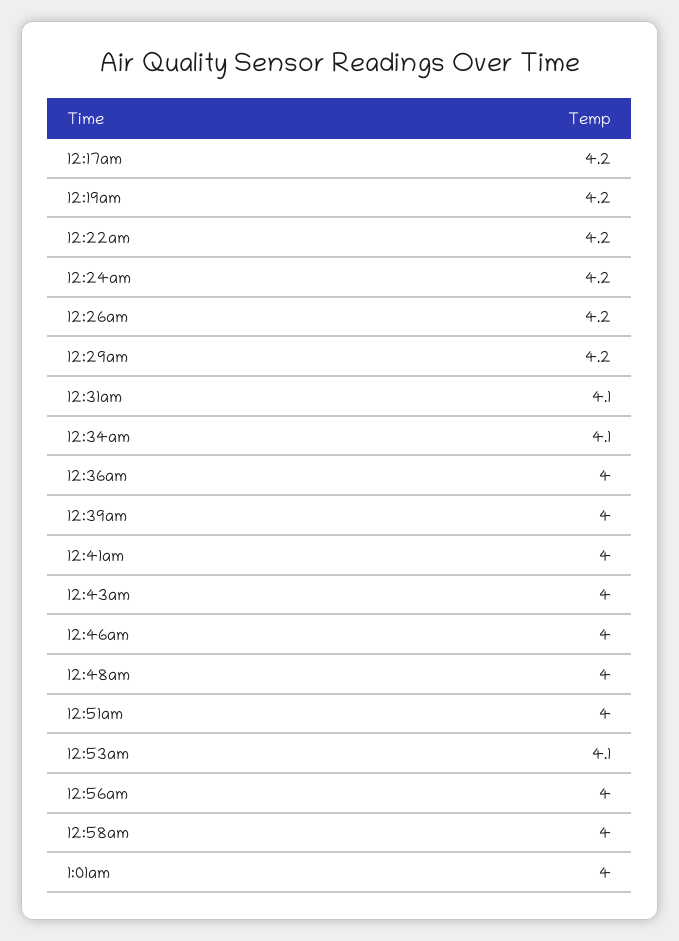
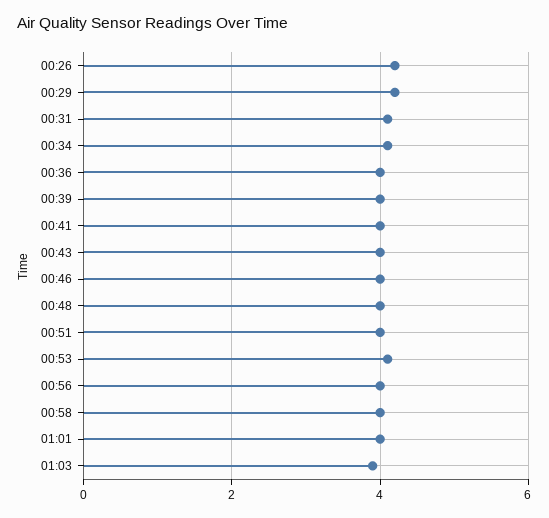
12:17am: 4.2 -> none
12:19am: 4.2 -> none
12:22am: 4.2 -> none
12:24am: 4.2 -> none
01:03: none -> 4

